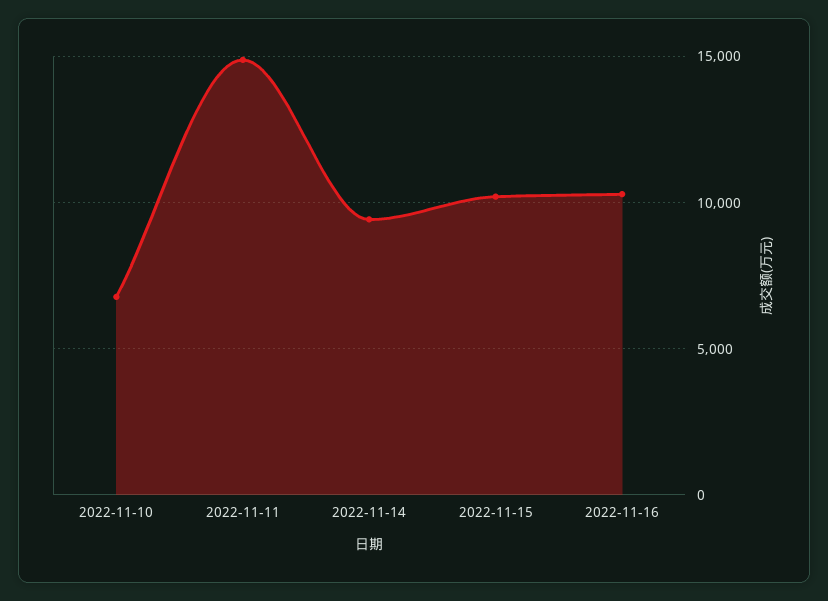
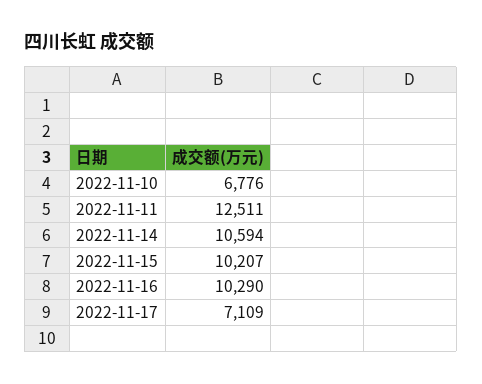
2022-11-11: 15000 -> 12511
2022-11-14: 9500 -> 10594
2022-11-17: none -> 7109

